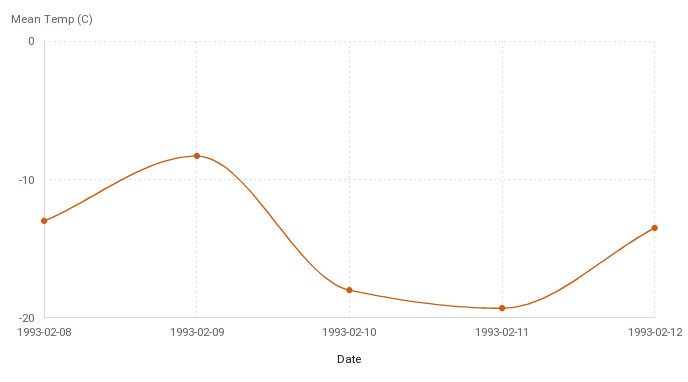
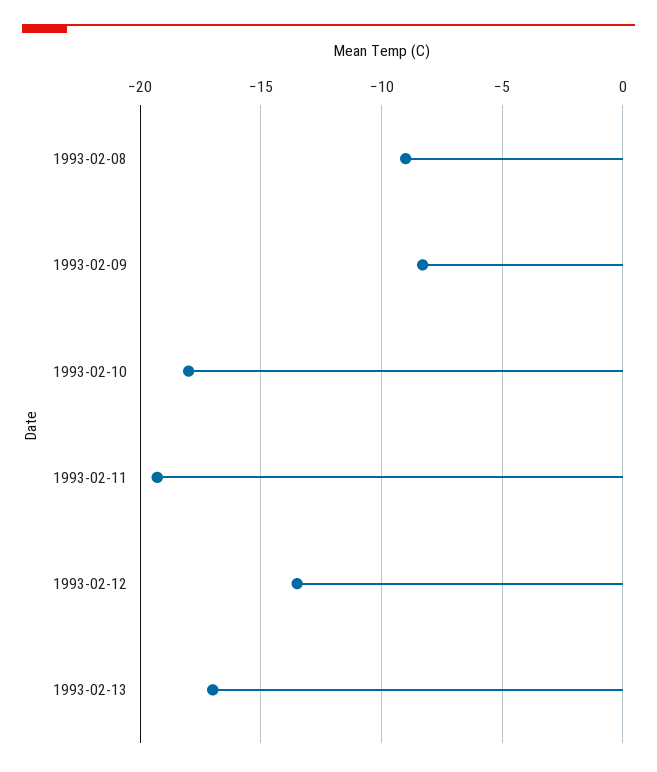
1993-02-08: -13 -> -9
1993-02-13: none -> -17

